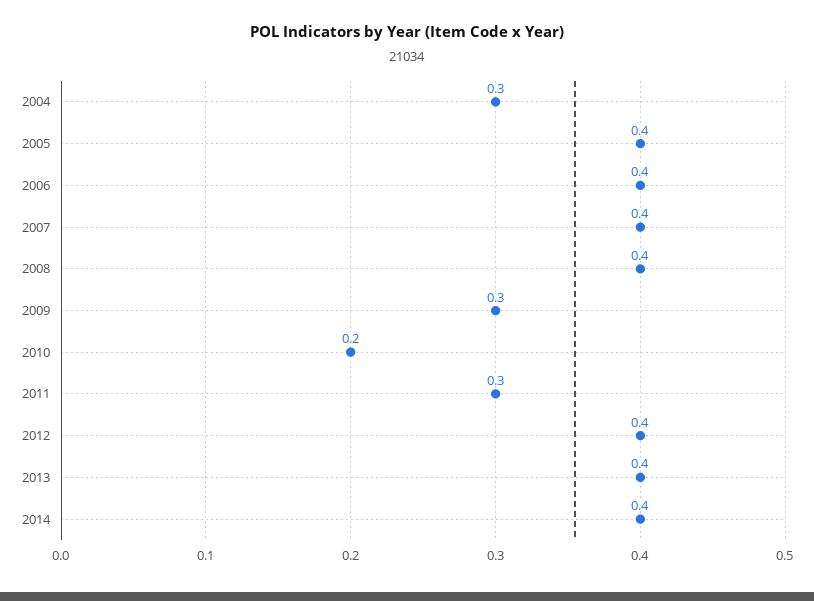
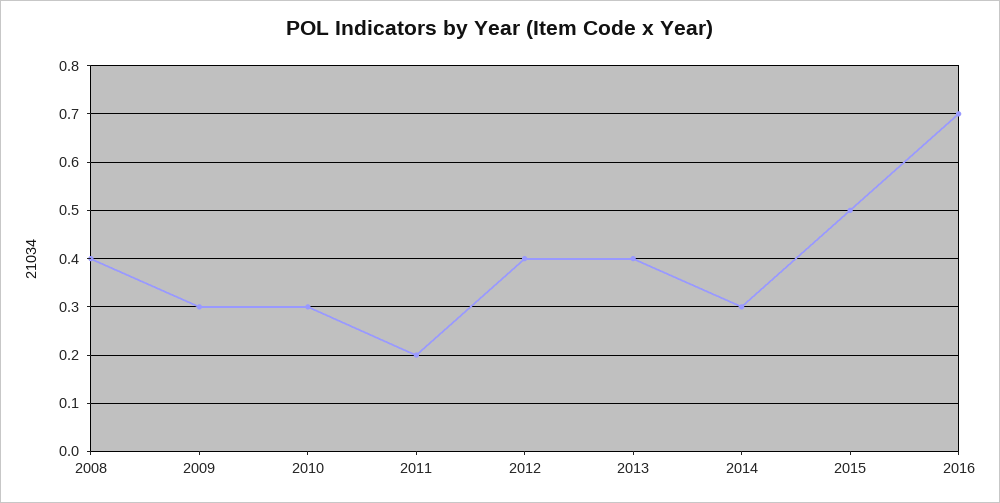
2004: 0.3 -> none
2005: 0.4 -> none
2006: 0.4 -> none
2007: 0.4 -> none
2010: 0.2 -> 0.3
2011: 0.3 -> 0.2
2014: 0.4 -> 0.3
2015: none -> 0.5
2016: none -> 0.7

